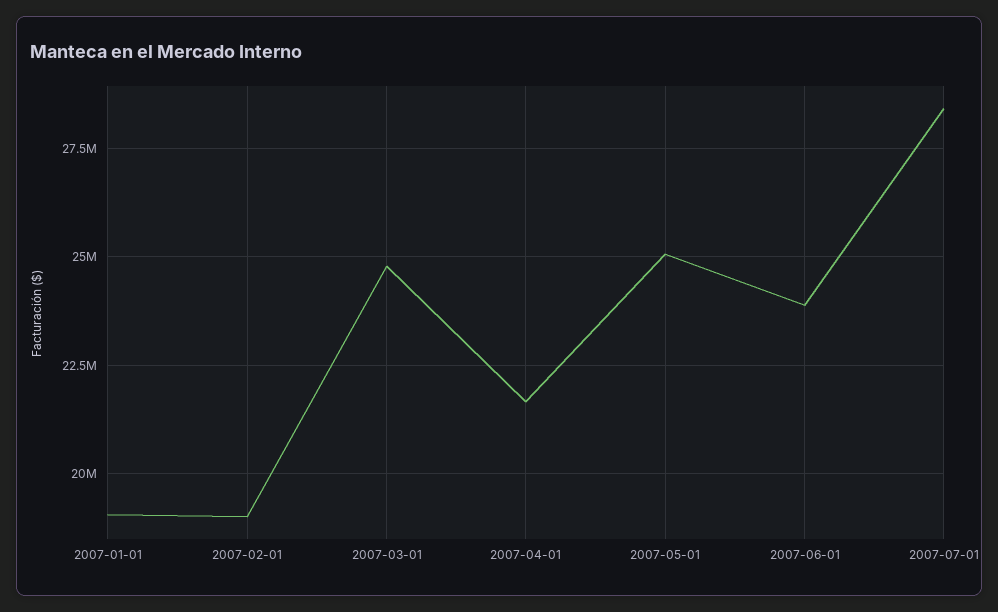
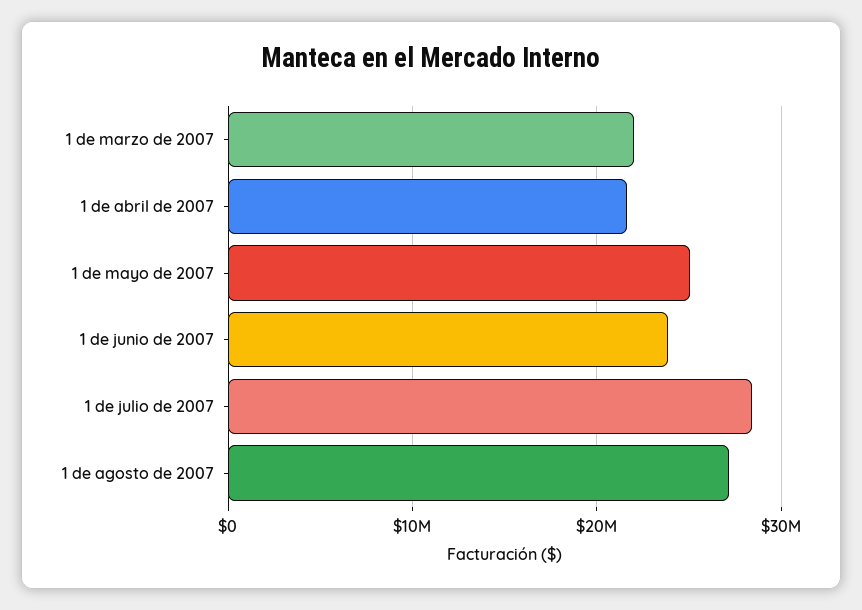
2007-01-01: 19000000 -> none
2007-02-01: 19000000 -> none
2007-03-01: 24750000 -> 22000000
1 de agosto de 2007: none -> 27000000

